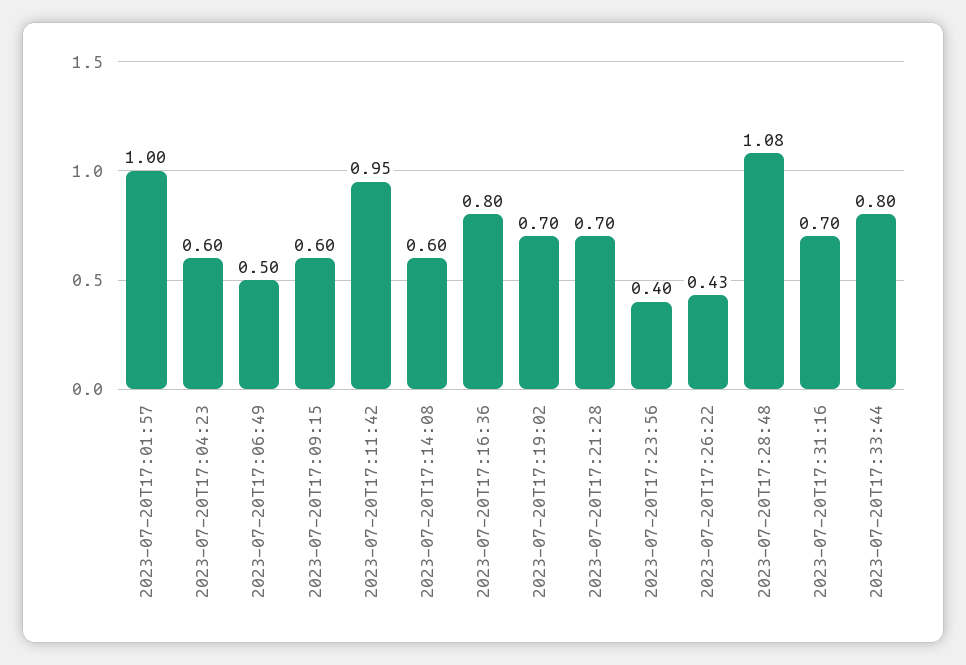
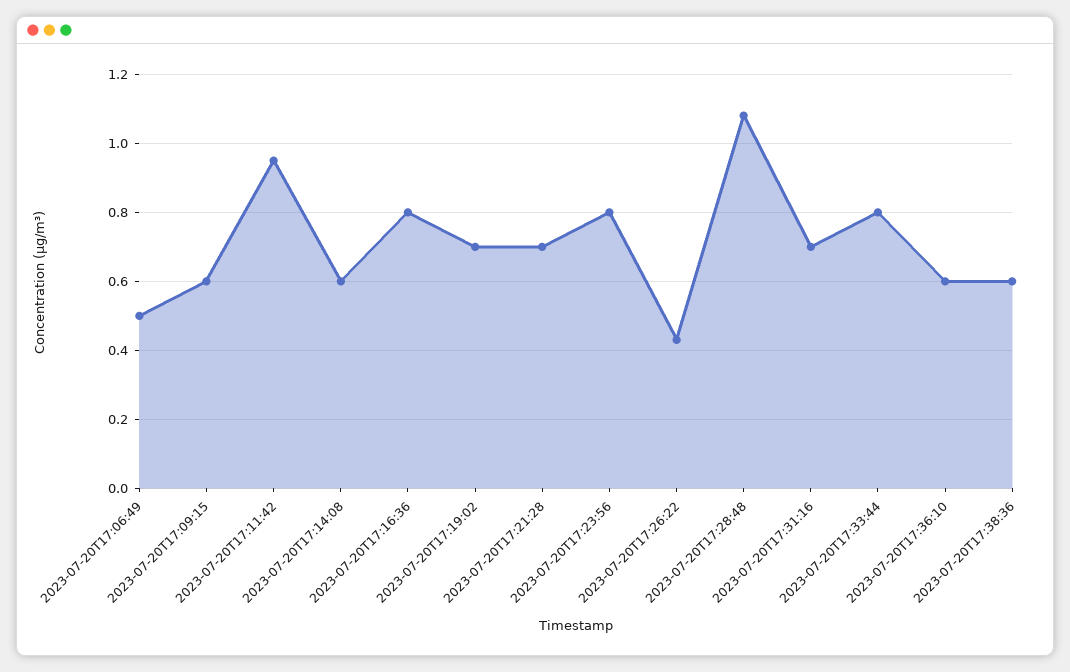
2023-07-20T17:01:57: 1 -> none
2023-07-20T17:04:23: 0.6 -> none
2023-07-20T17:23:56: 0.4 -> 0.8
2023-07-20T17:36:10: none -> 0.6
2023-07-20T17:38:36: none -> 0.6

